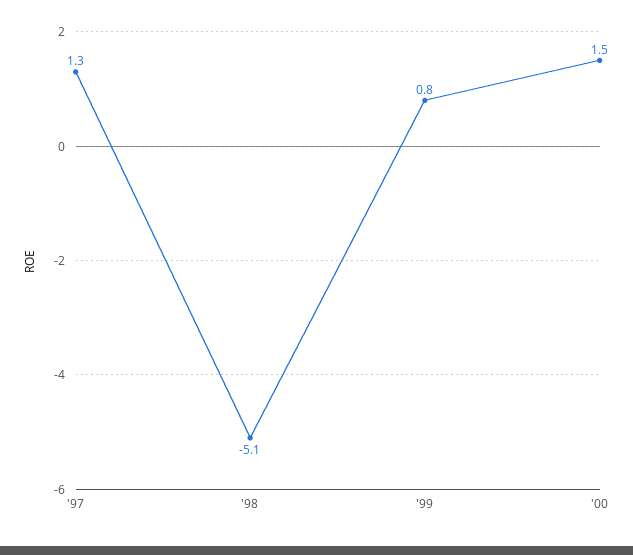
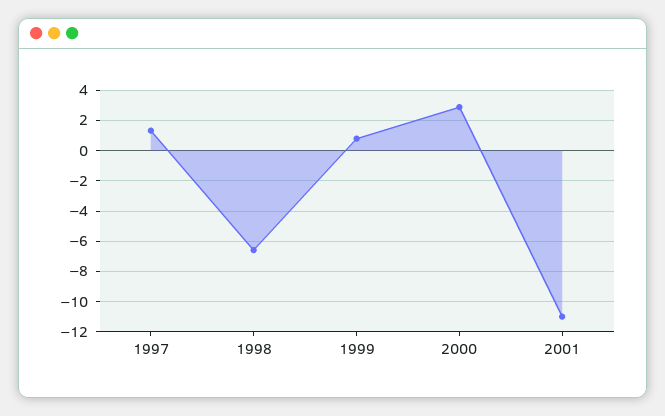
'98: -5.1 -> -6.5
'00: 1.5 -> 3
2001: none -> -11

